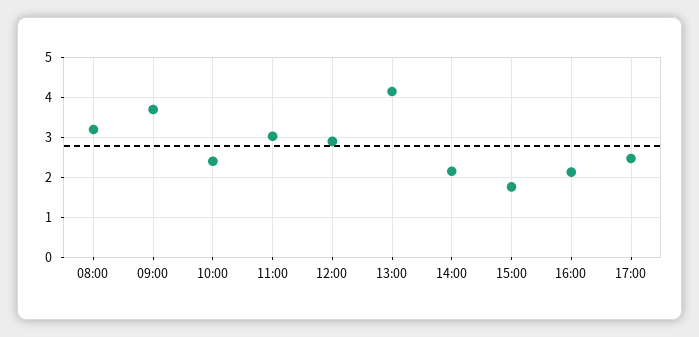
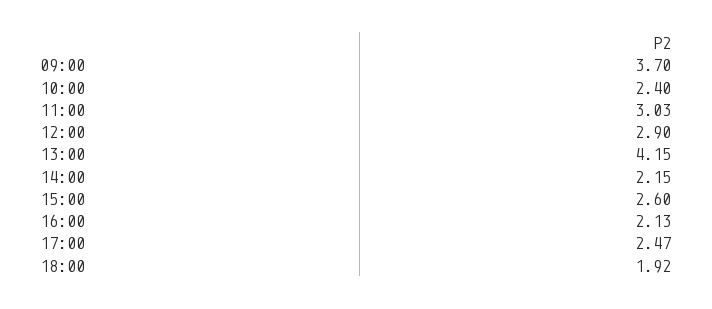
08:00: 3.2 -> none
15:00: 1.8 -> 2.6
18:00: none -> 1.92

